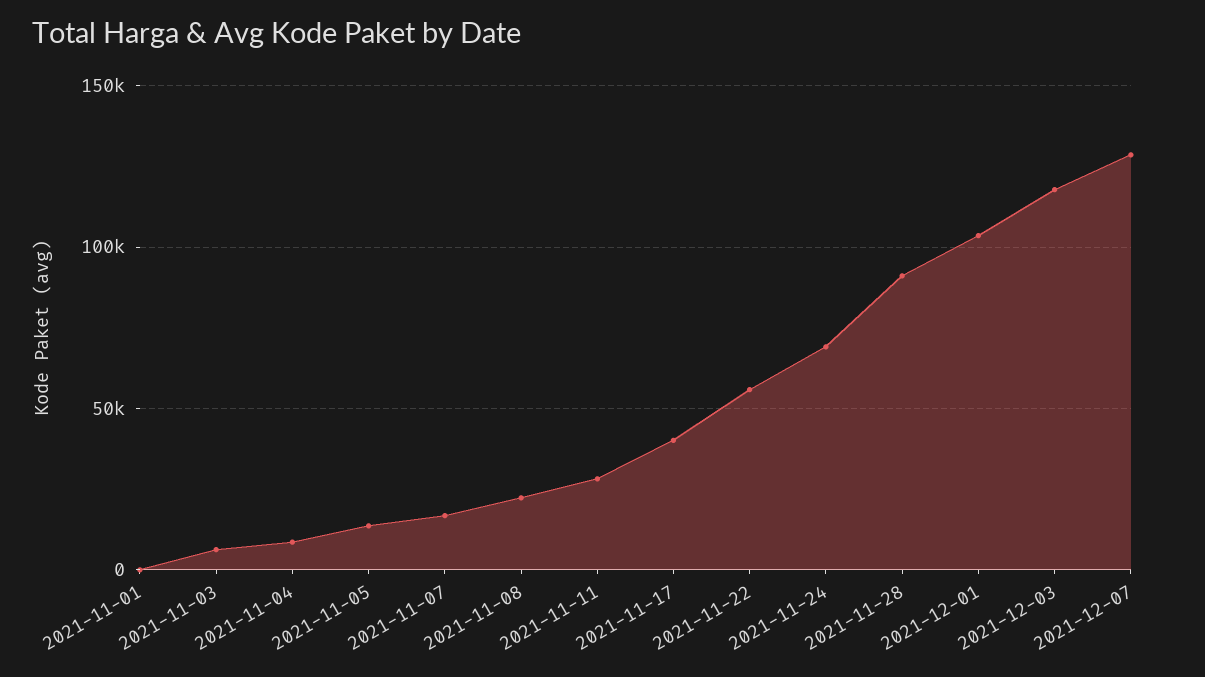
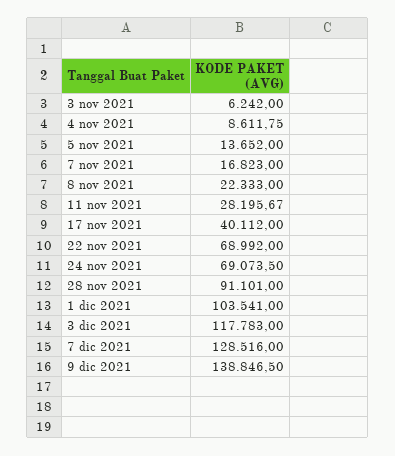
2021-11-01: 0 -> none
2021-11-22: 55000 -> 68992
9 dic 2021: none -> 138846.5

